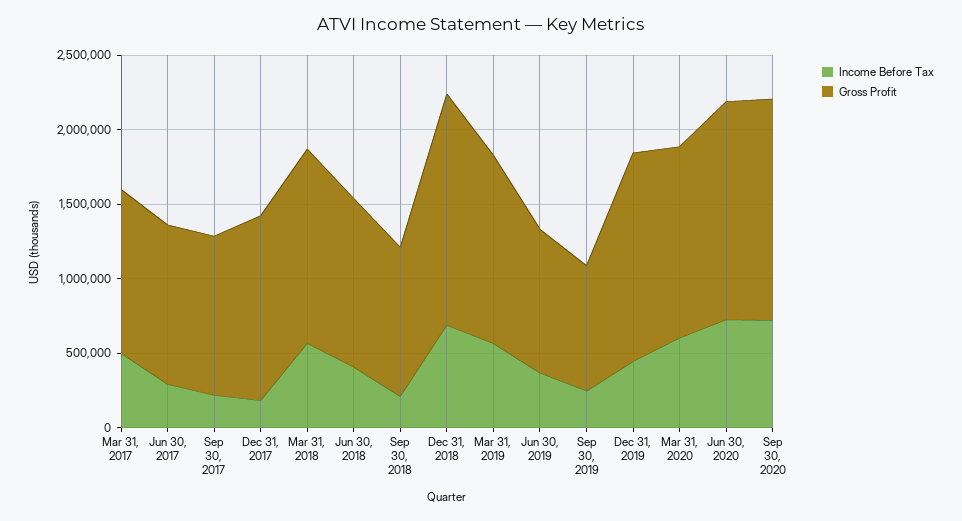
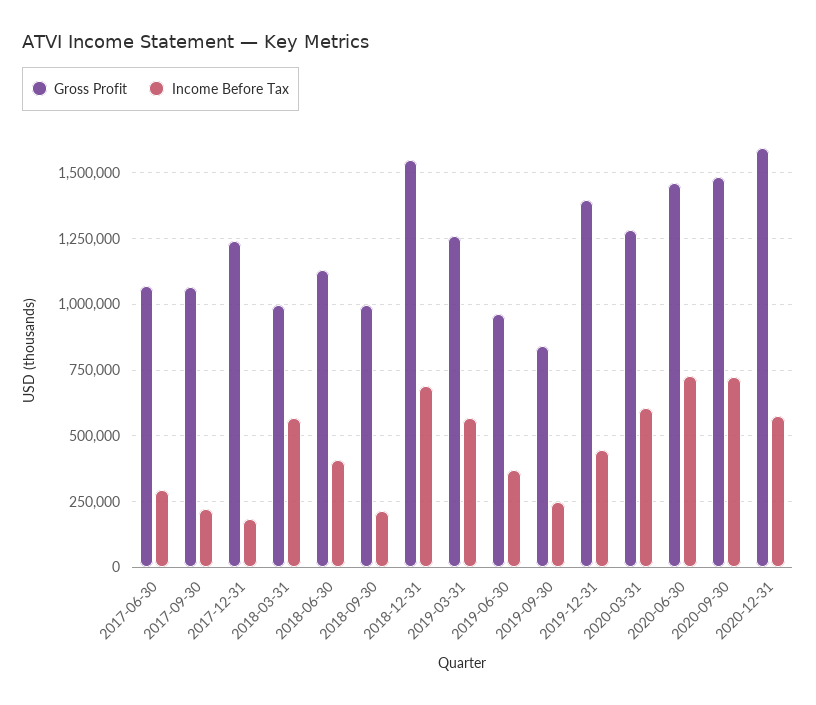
Income Before Tax, Mar 31, 2017: 500000 -> none
Gross Profit, Mar 31, 2017: 1100000 -> none
Gross Profit, Mar 31, 2018: 1300000 -> 1000000
Gross Profit, 2020-12-31: none -> 1600000
Income Before Tax, 2020-12-31: none -> 575000

